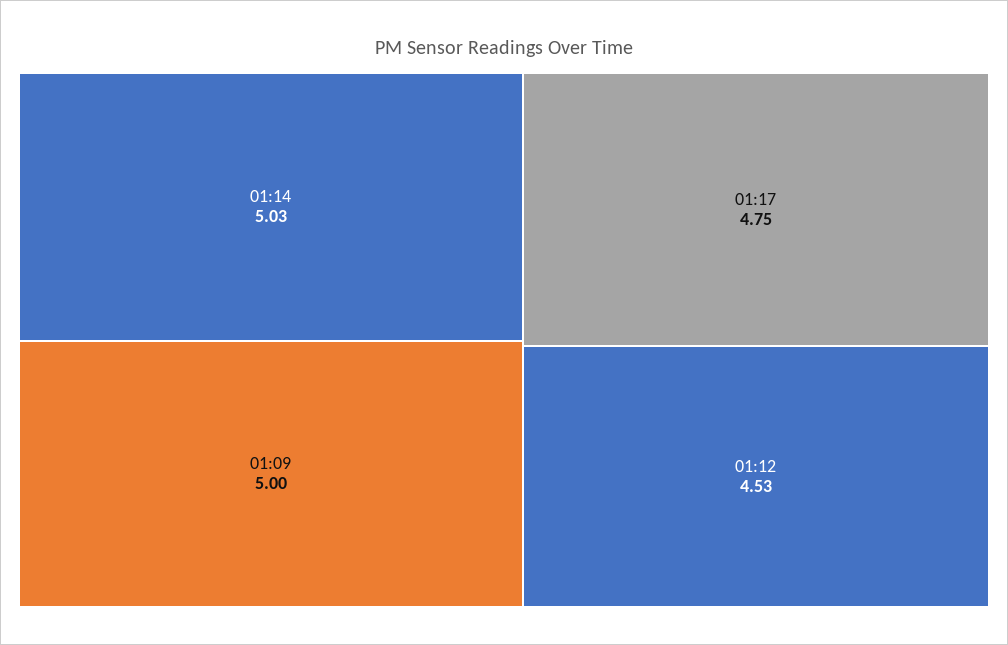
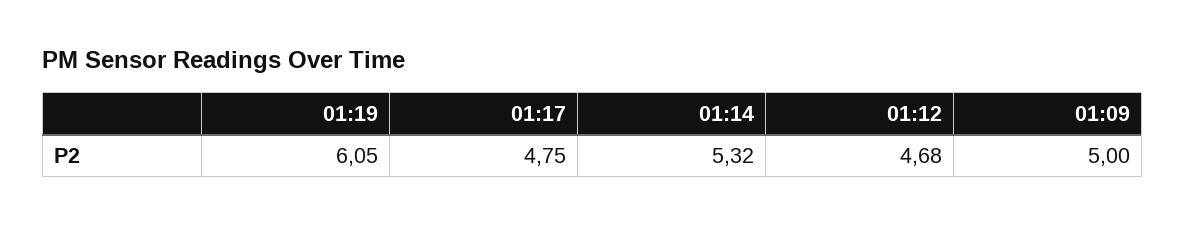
01:14: 5.03 -> 5.32
01:12: 4.53 -> 4.68
01:19: none -> 6.05

